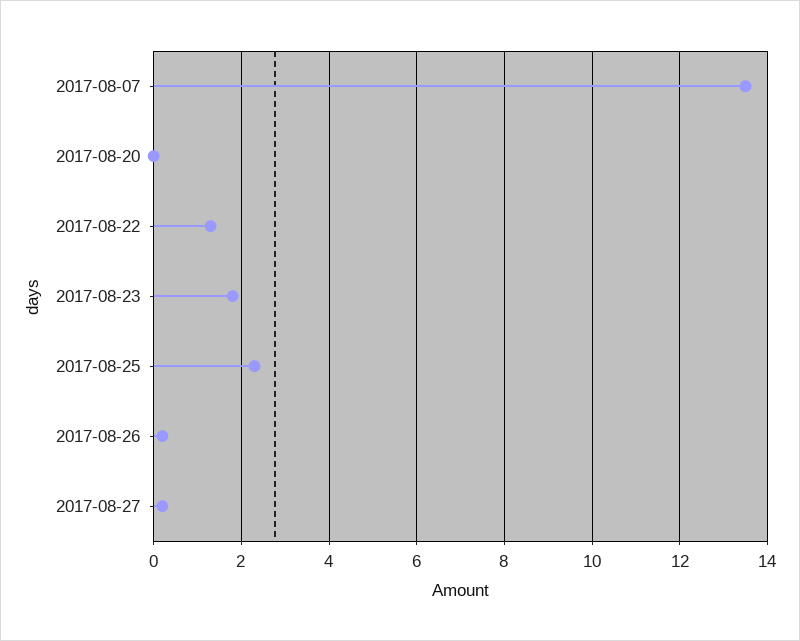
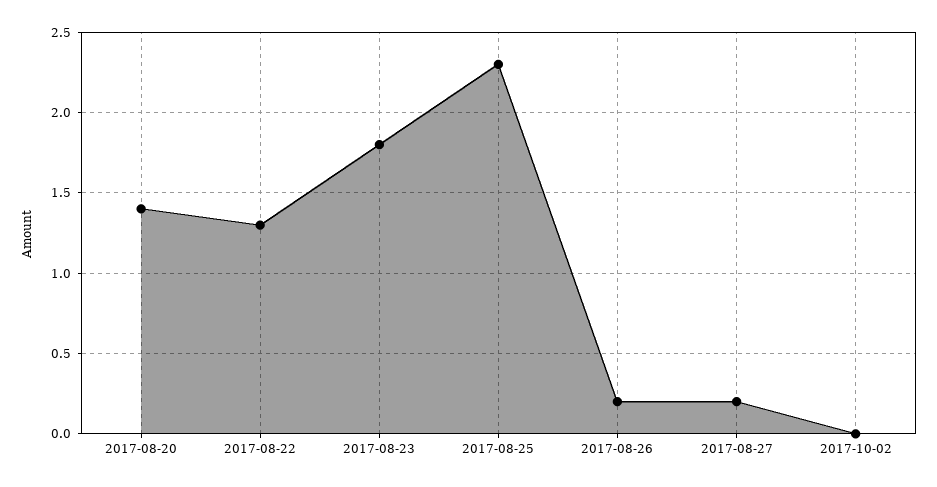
2017-08-07: 13.5 -> none
2017-08-20: 0 -> 1.4
2017-10-02: none -> 0

